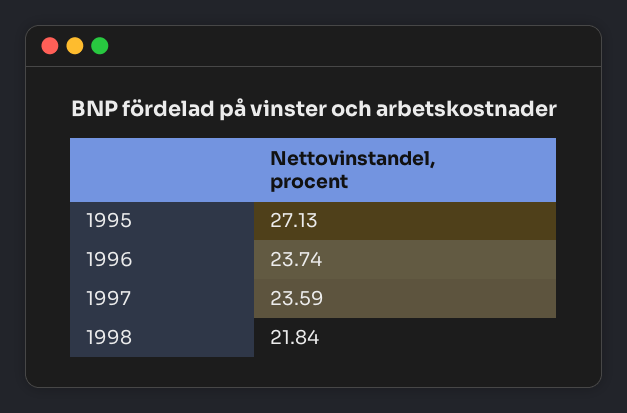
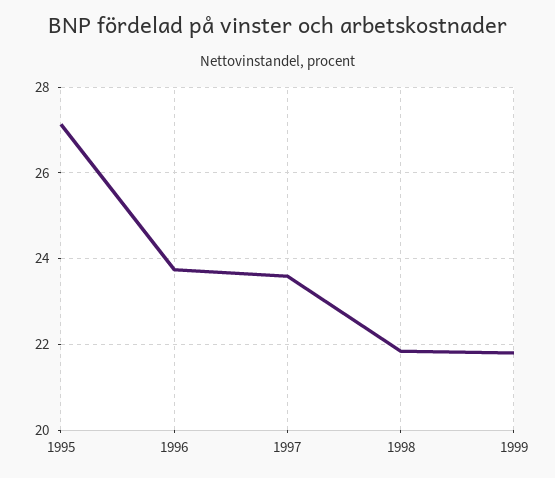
1999: none -> 21.8

